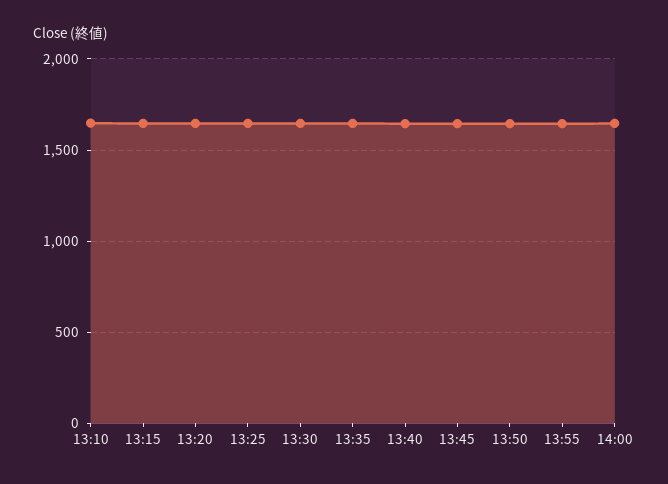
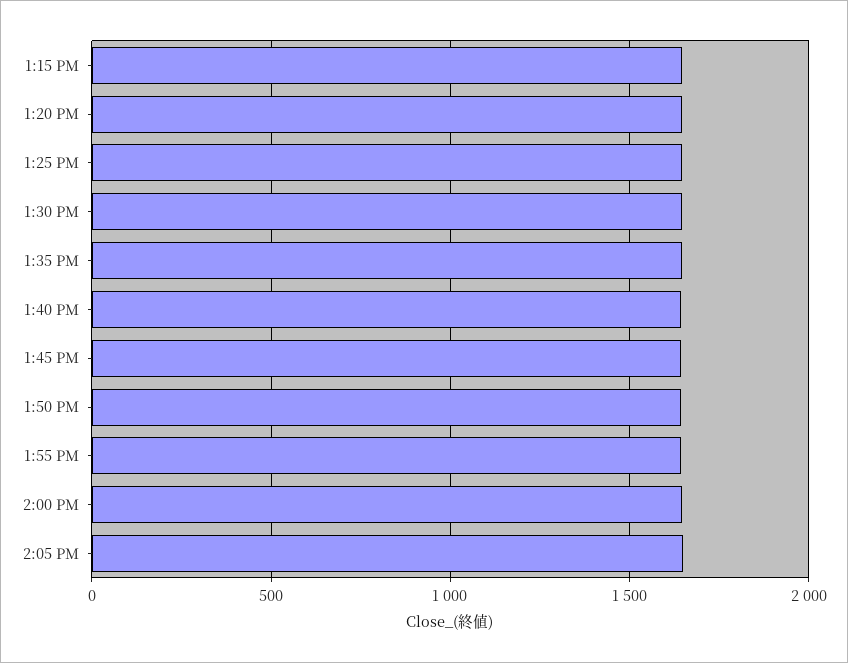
13:10: 1650 -> none
2:05 PM: none -> 1650

